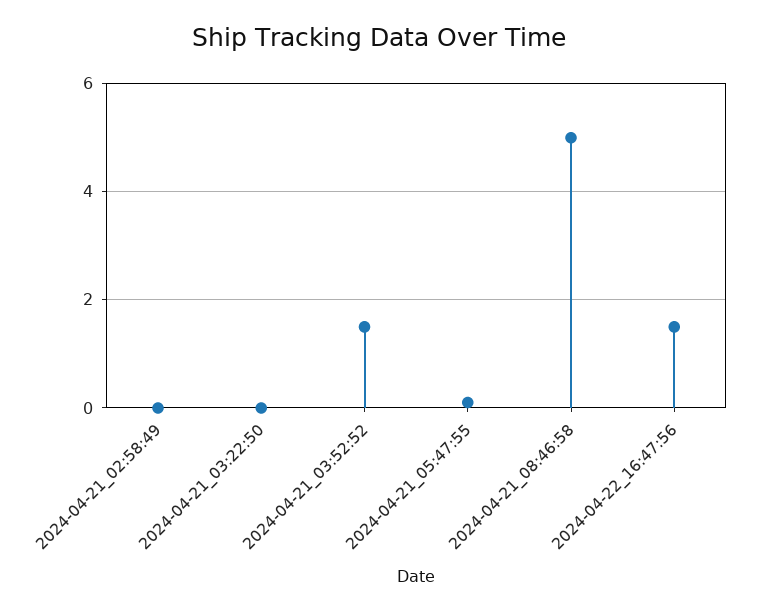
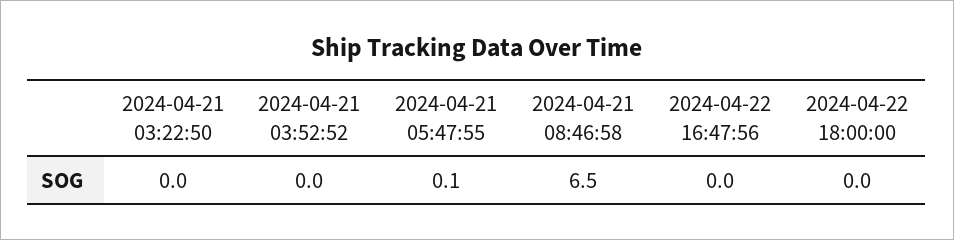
2024-04-21_02:58:49: 0 -> none
2024-04-21_03:52:52: 1.5 -> 0
2024-04-21_08:46:58: 5 -> 6.5
2024-04-22_16:47:56: 1.5 -> 0
2024-04-22 18:00:00: none -> 0

